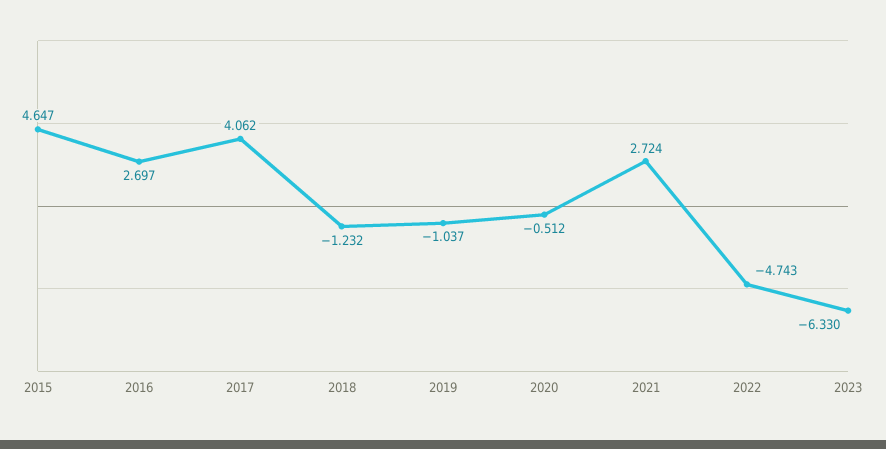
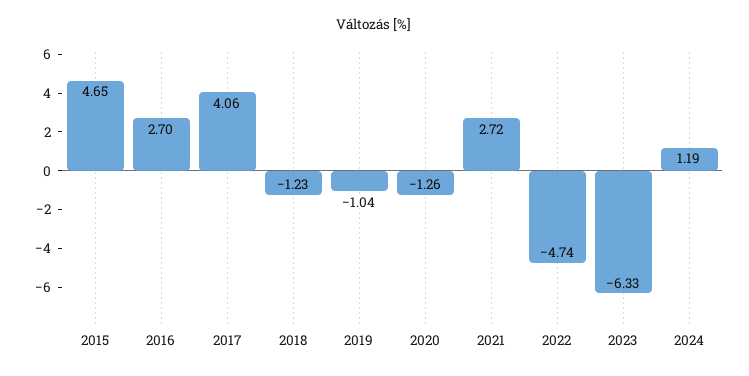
2020: -0.512 -> -1.26
2024: none -> 1.19

